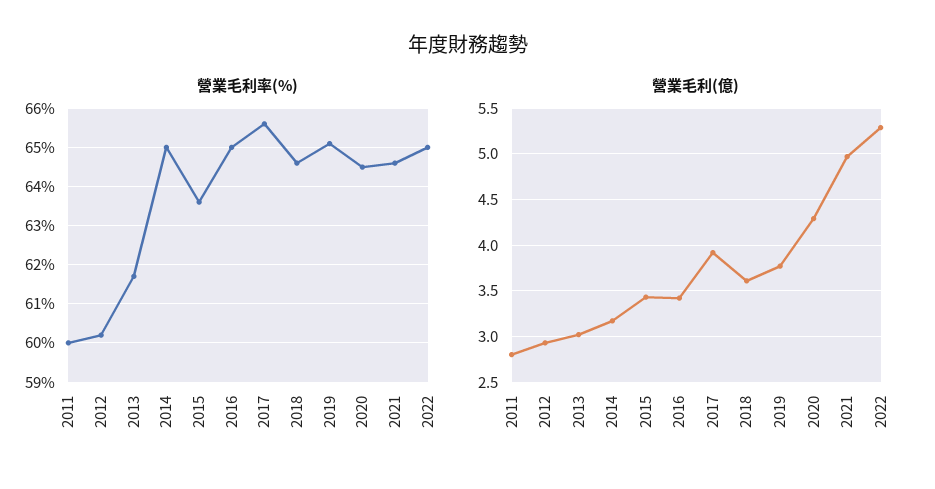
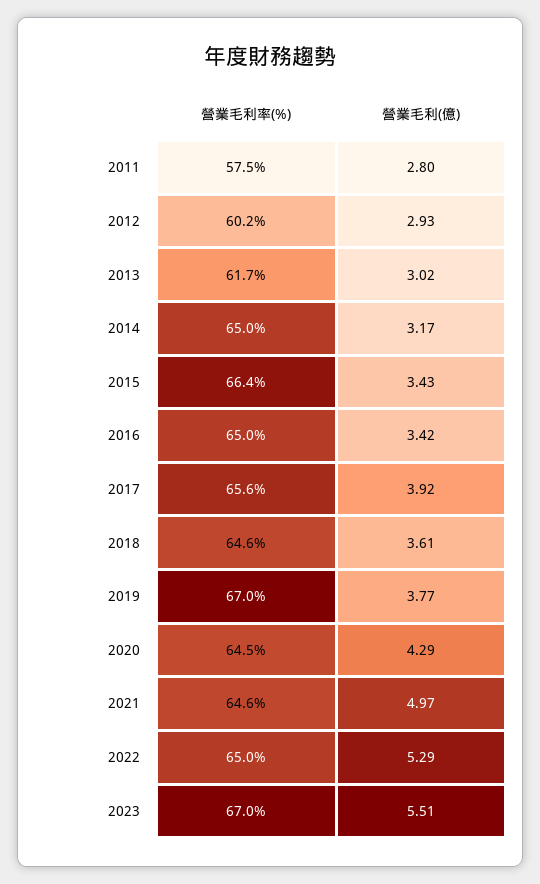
營業毛利率(%), 2011: 60 -> 57.5
營業毛利率(%), 2015: 63.5 -> 66.4
營業毛利率(%), 2019: 65 -> 67
營業毛利率(%), 2023: none -> 67
營業毛利(億), 2023: none -> 5.51

